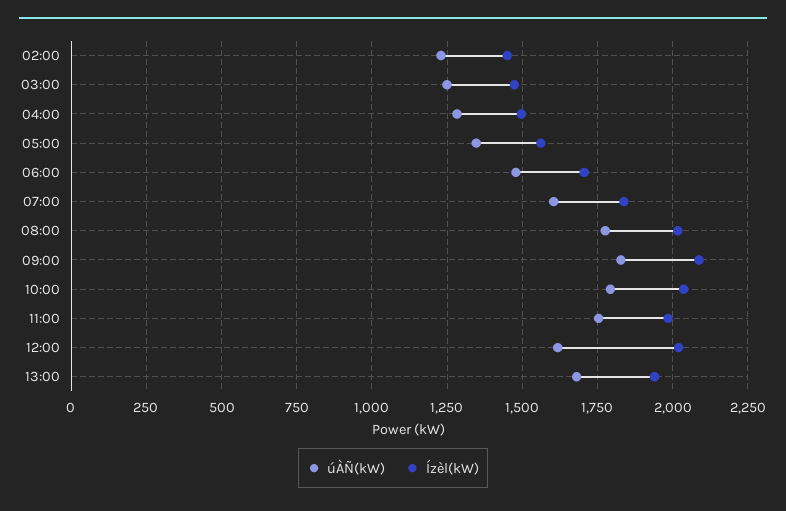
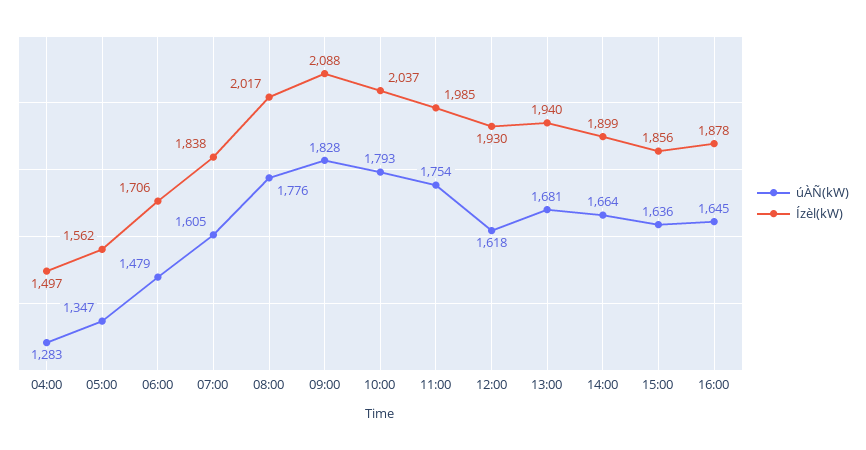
úÀÑ(kW), 02:00: 1225 -> none
Ízèl(kW), 02:00: 1450 -> none
úÀÑ(kW), 03:00: 1250 -> none
Ízèl(kW), 03:00: 1475 -> none
Ízèl(kW), 12:00: 2025 -> 1930
úÀÑ(kW), 14:00: none -> 1664
Ízèl(kW), 14:00: none -> 1899
úÀÑ(kW), 15:00: none -> 1636
Ízèl(kW), 15:00: none -> 1856
úÀÑ(kW), 16:00: none -> 1645
Ízèl(kW), 16:00: none -> 1878

